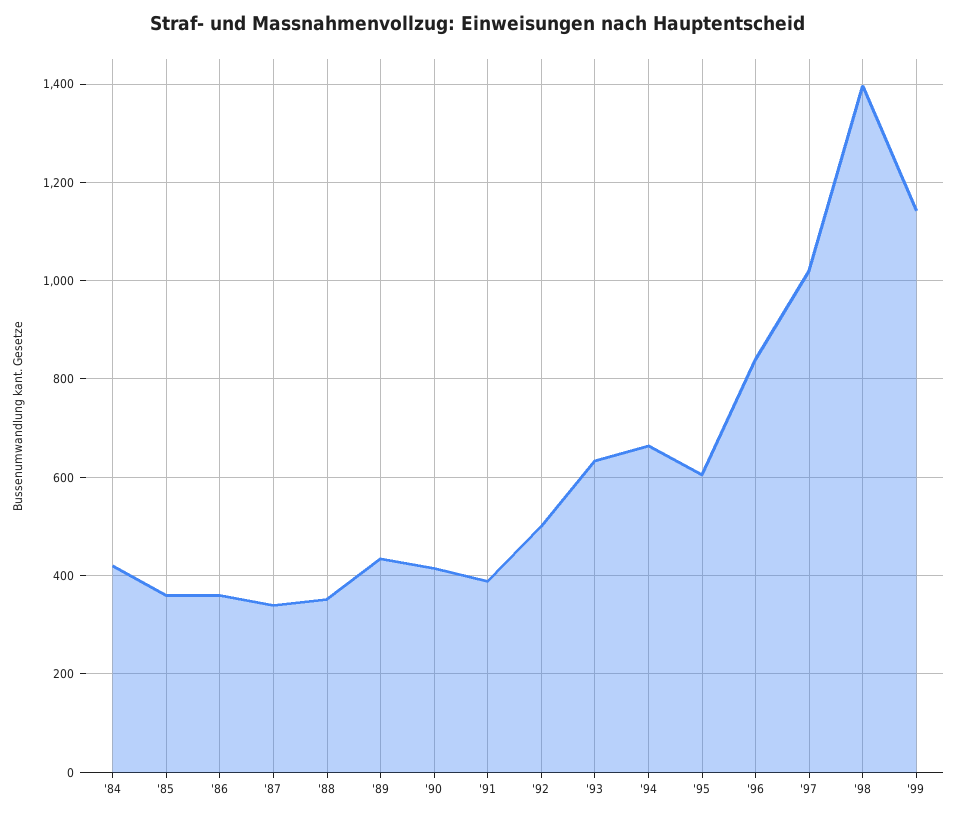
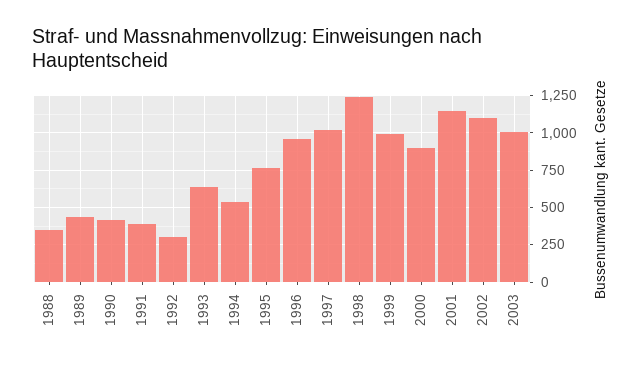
'84: 420 -> none
'85: 360 -> none
'86: 360 -> none
'87: 340 -> none
'92: 500 -> 300
'94: 660 -> 550
'95: 600 -> 750
'96: 840 -> 950
'98: 1400 -> 1250
'99: 1140 -> 1000
2000: none -> 900
2001: none -> 1150
2002: none -> 1100
2003: none -> 1000

